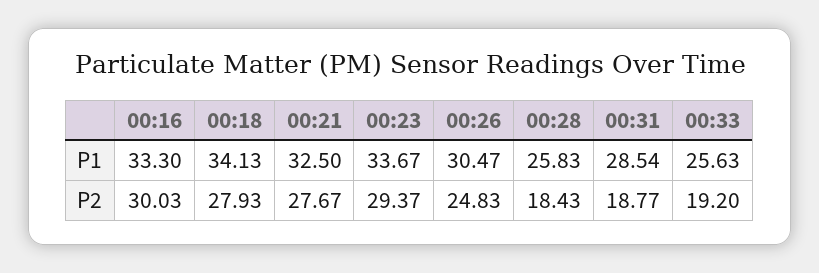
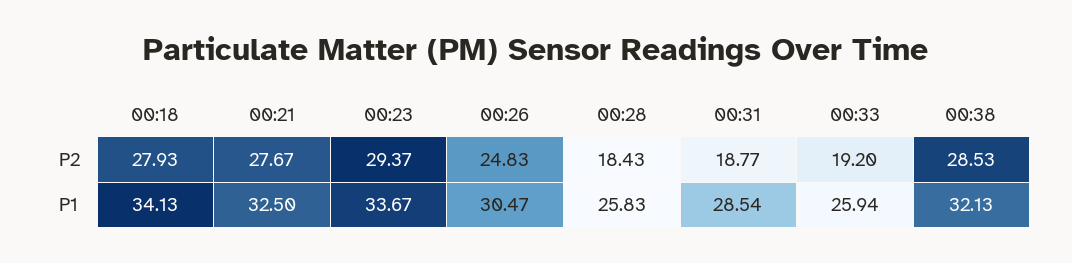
00:16, P1: 33.3 -> none
00:33, P1: 25.63 -> 25.94
00:16, P2: 30.03 -> none
00:38, P2: none -> 28.53
00:38, P1: none -> 32.13

